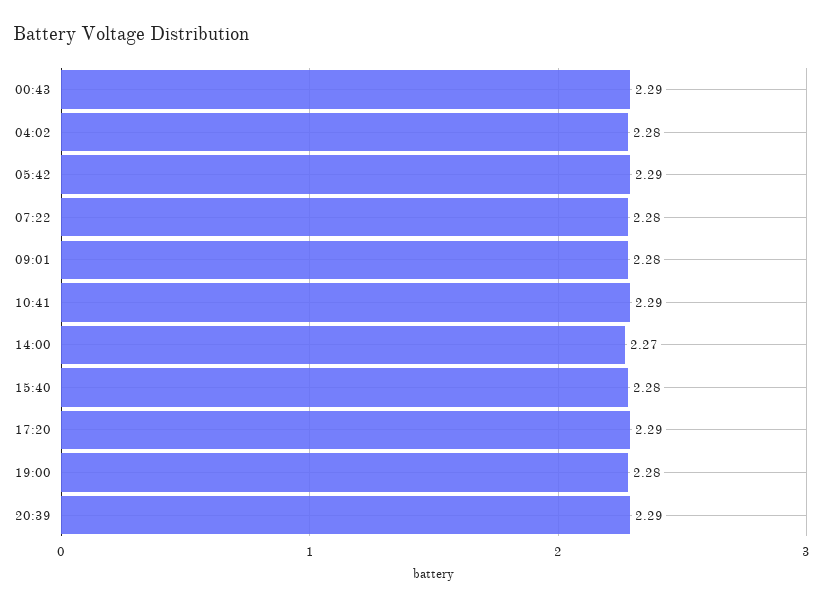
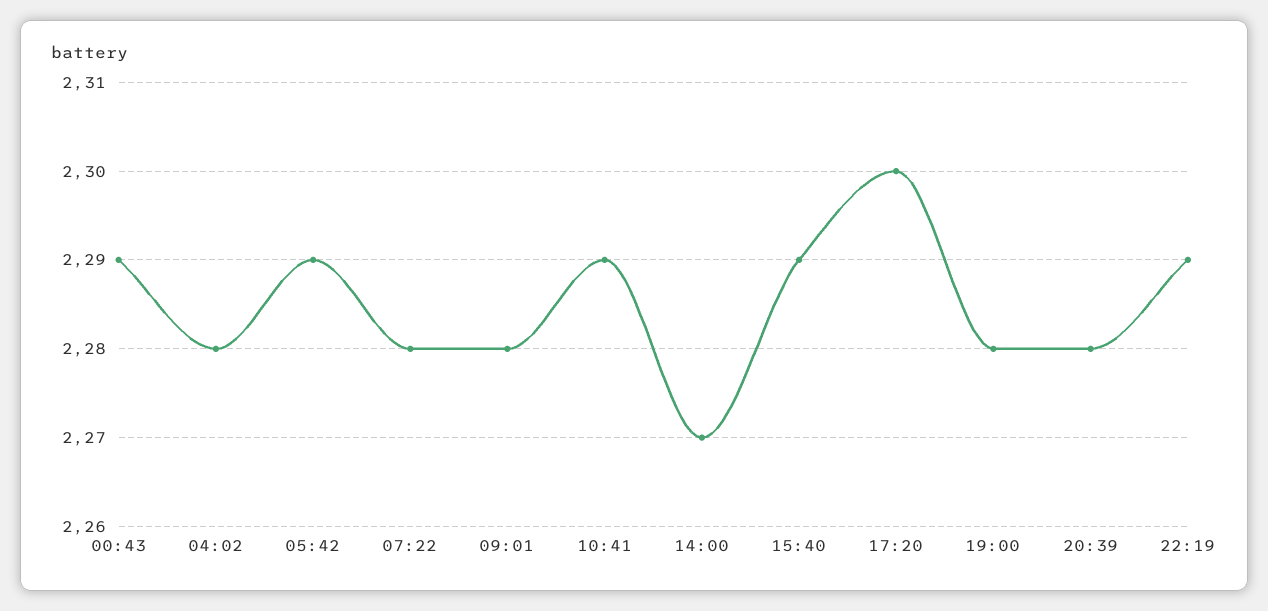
15:40: 2.28 -> 2.29
17:20: 2.29 -> 2.3
20:39: 2.29 -> 2.28
22:19: none -> 2.29

